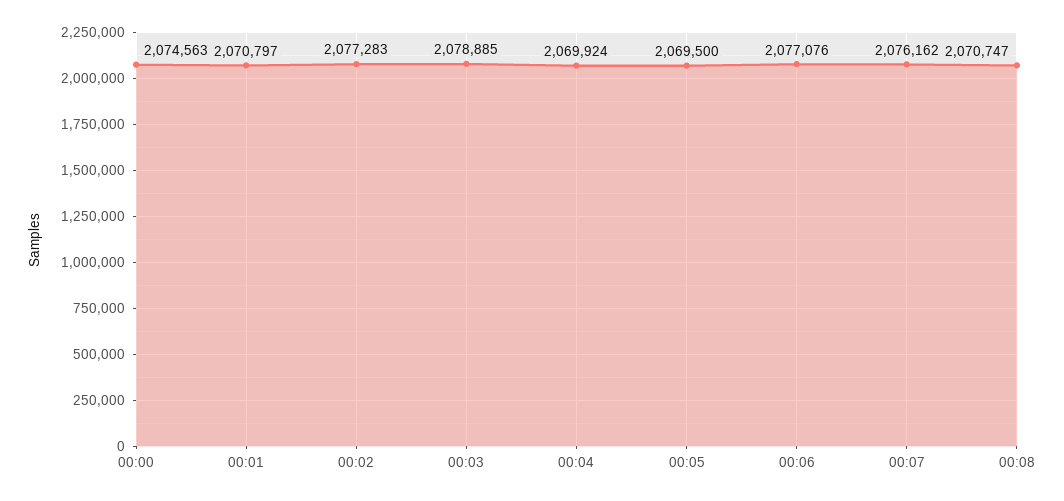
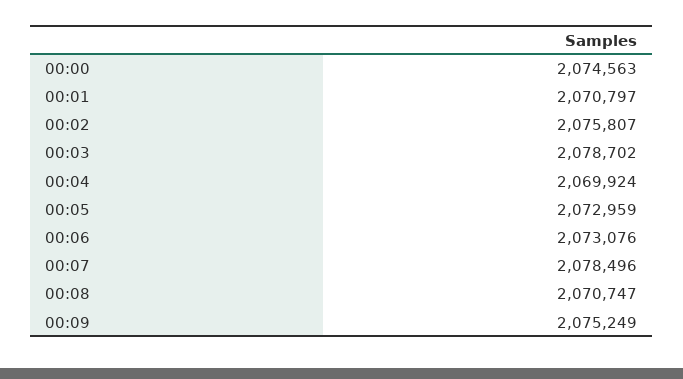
00:02: 2077283 -> 2075807
00:03: 2078885 -> 2078702
00:05: 2069500 -> 2072959
00:06: 2077076 -> 2073076
00:07: 2076162 -> 2078496
00:09: none -> 2075249

